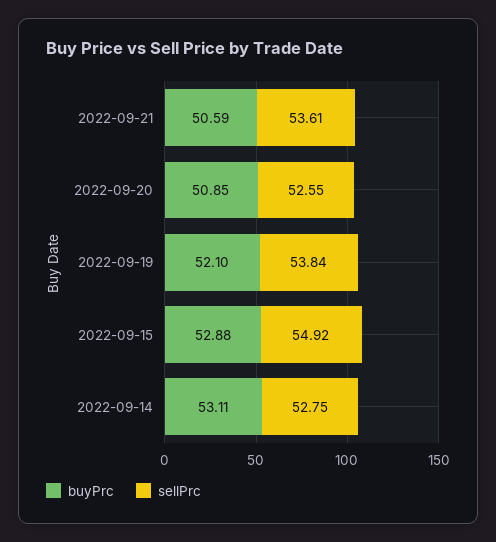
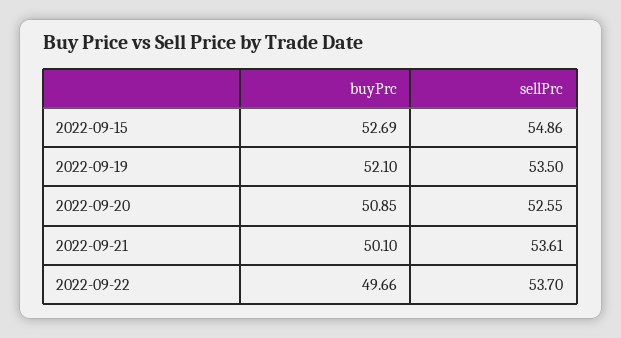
buyPrc, 2022-09-21: 50.59 -> 50.1
sellPrc, 2022-09-19: 53.84 -> 53.5
buyPrc, 2022-09-15: 52.88 -> 52.69
sellPrc, 2022-09-15: 54.92 -> 54.86
buyPrc, 2022-09-14: 53.11 -> none
sellPrc, 2022-09-14: 52.75 -> none
buyPrc, 2022-09-22: none -> 49.66
sellPrc, 2022-09-22: none -> 53.7

